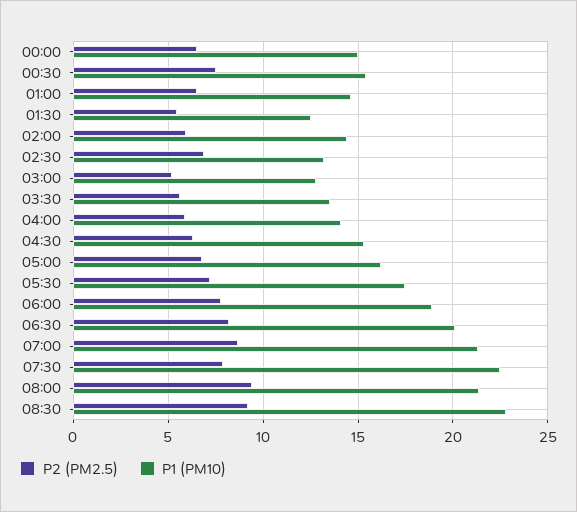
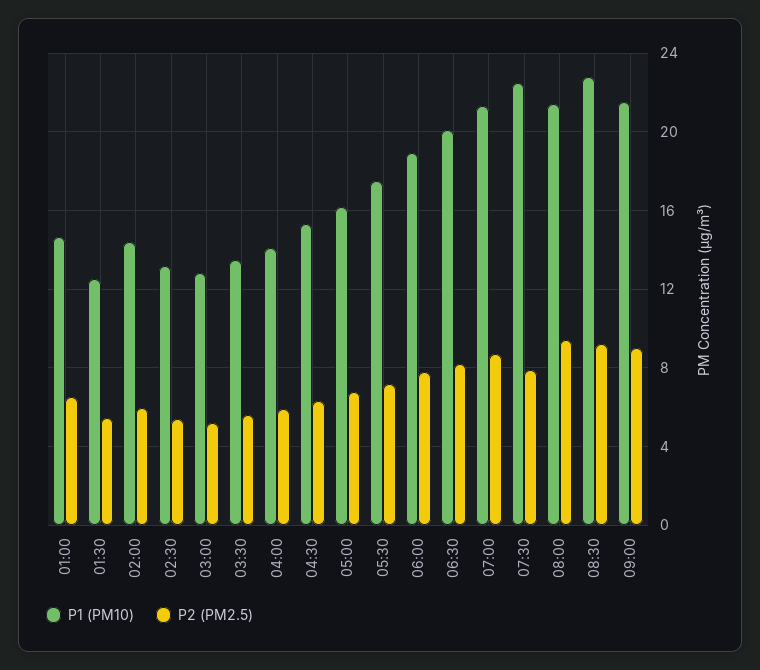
P2 (PM2.5), 00:00: 6.5 -> none
P1 (PM10), 00:00: 15 -> none
P2 (PM2.5), 00:30: 7.5 -> none
P1 (PM10), 00:30: 15.5 -> none
P2 (PM2.5), 02:30: 7 -> 5.5
P1 (PM10), 09:00: none -> 21.5
P2 (PM2.5), 09:00: none -> 9

